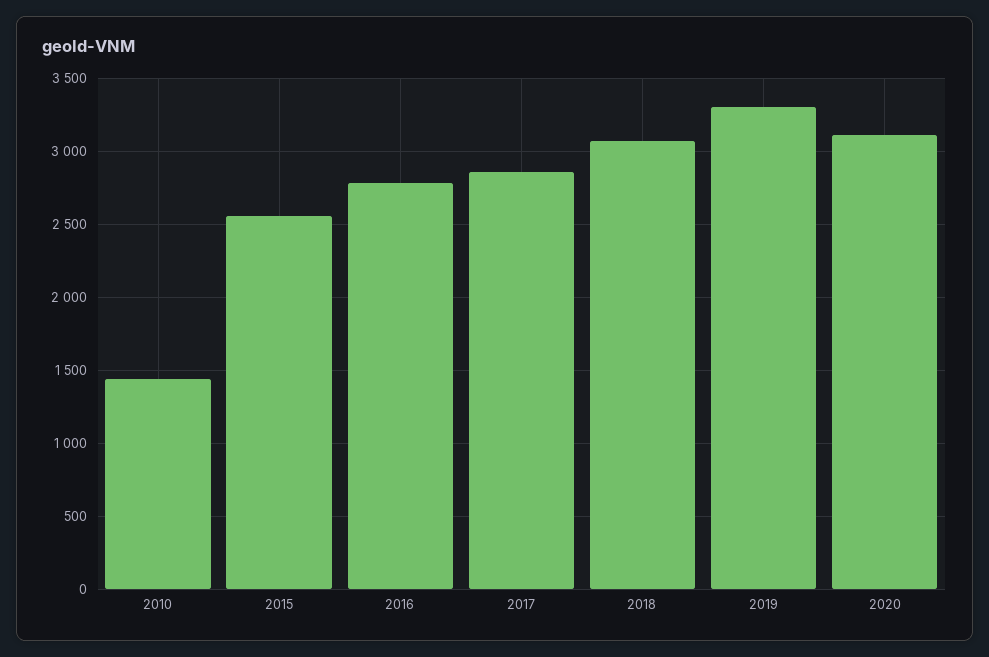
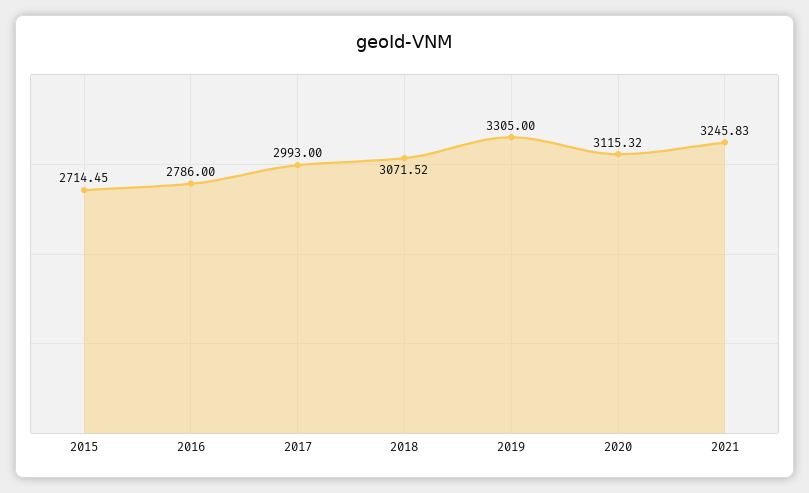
2010: 1450 -> none
2015: 2550 -> 2714.45
2017: 2850 -> 2993
2021: none -> 3245.83

